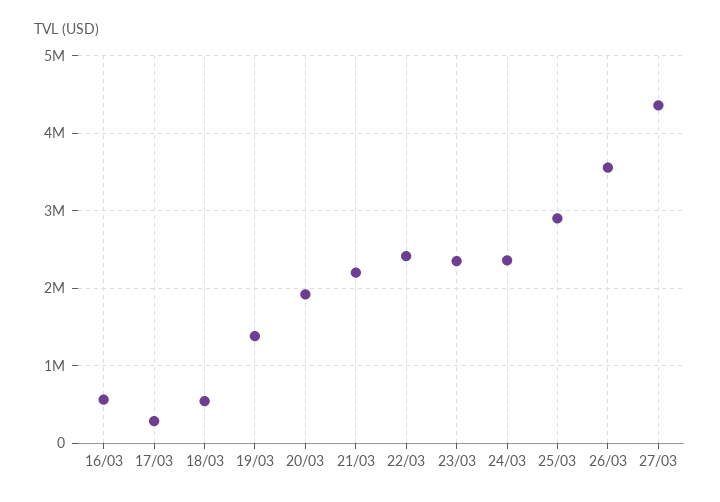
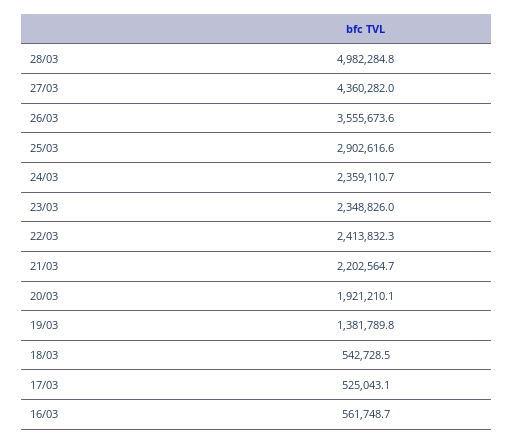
17/03: 300000 -> 525043.1
28/03: none -> 4982284.8

